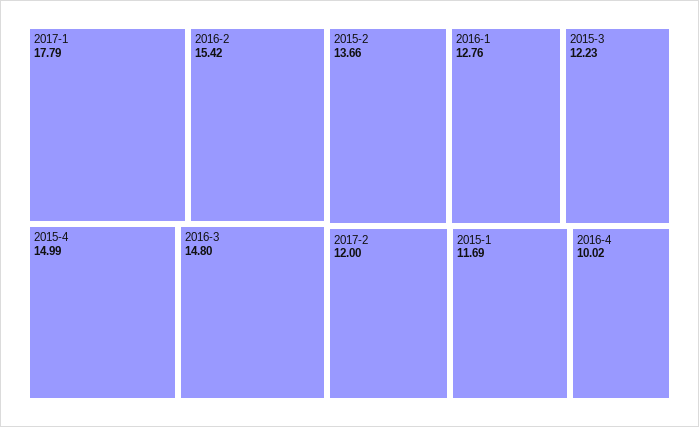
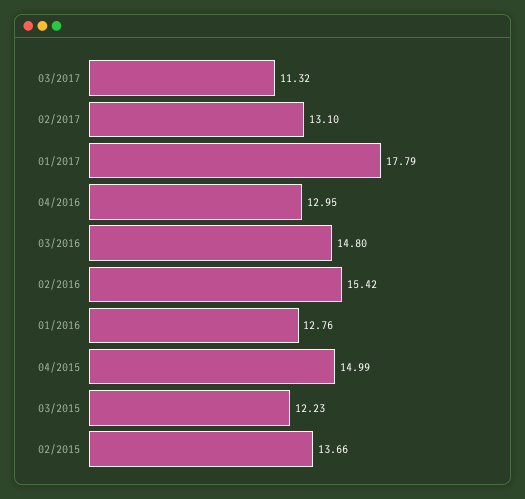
2017-2: 12 -> 13.1
2015-1: 11.69 -> none
2016-4: 10.02 -> 12.95
03/2017: none -> 11.32

